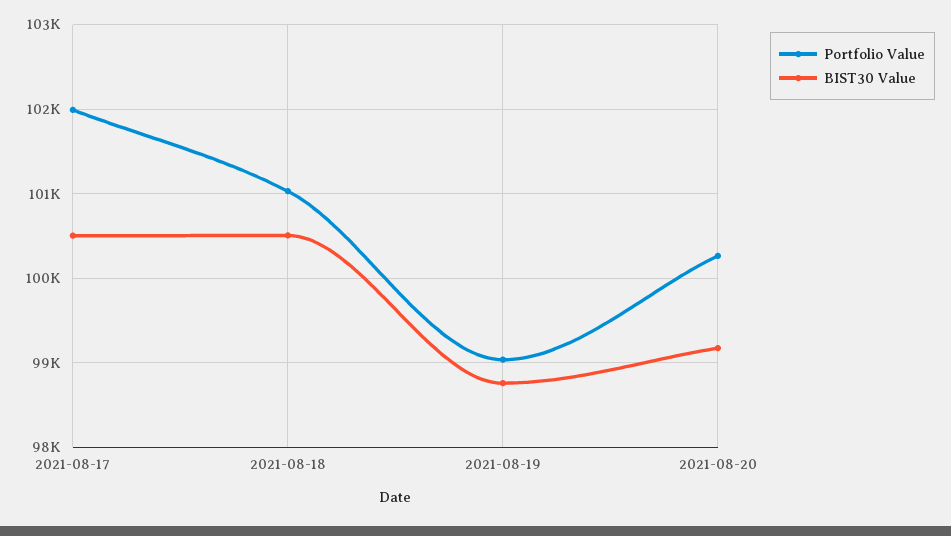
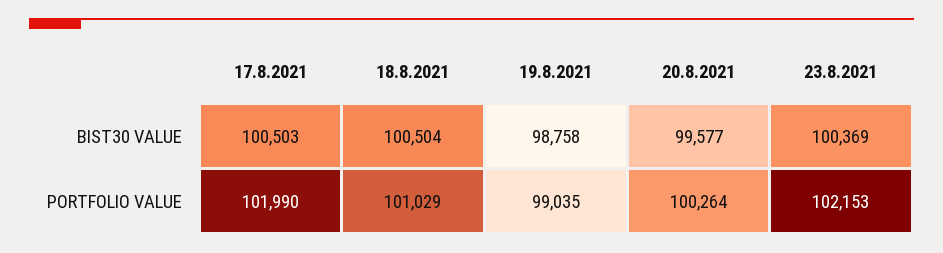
BIST30 Value, 2021-08-20: 99200 -> 99577
BIST30 Value, 23.8.2021: none -> 100369
Portfolio Value, 23.8.2021: none -> 102153

